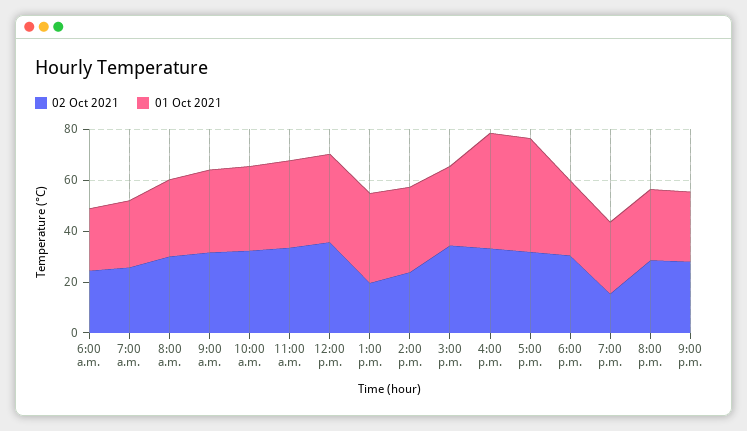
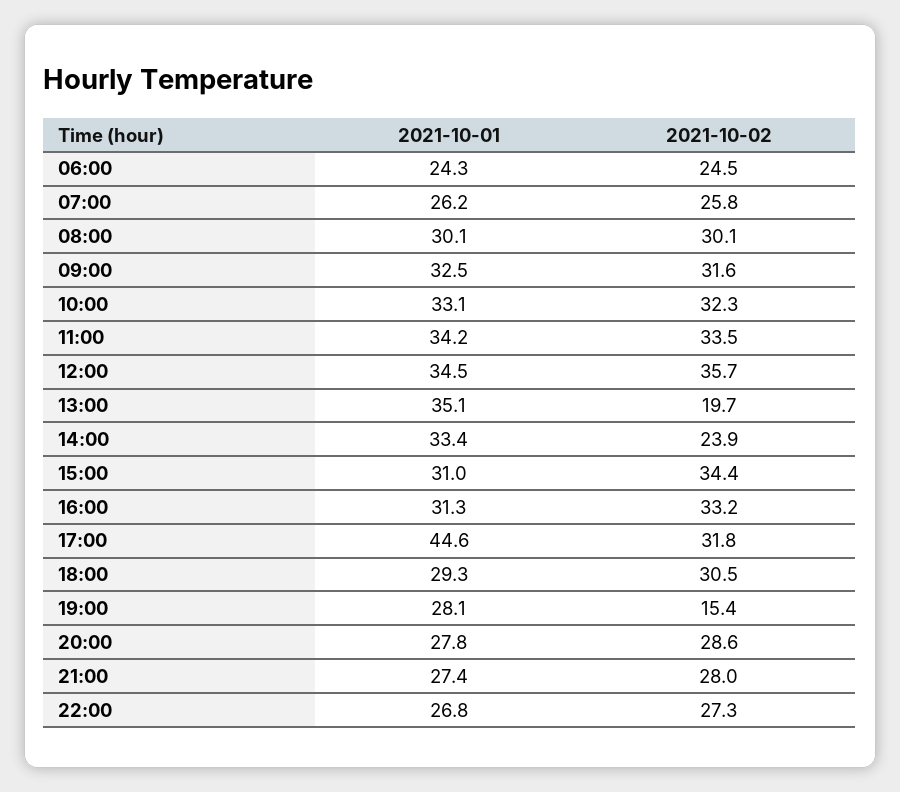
01 Oct 2021, 4:00 p.m.: 45 -> 31.3
01 Oct 2021, 22:00: none -> 26.8
02 Oct 2021, 22:00: none -> 27.3

